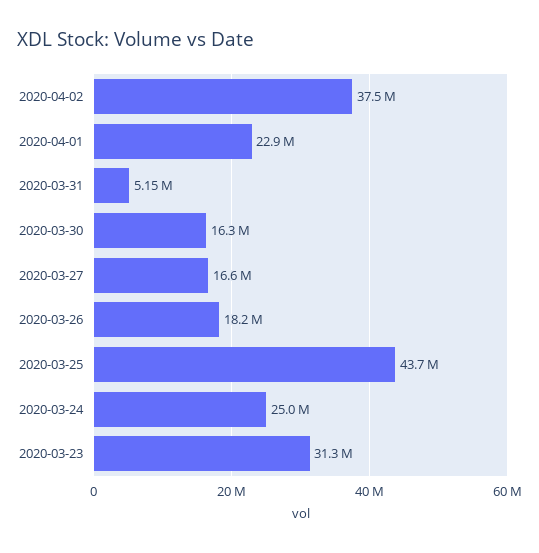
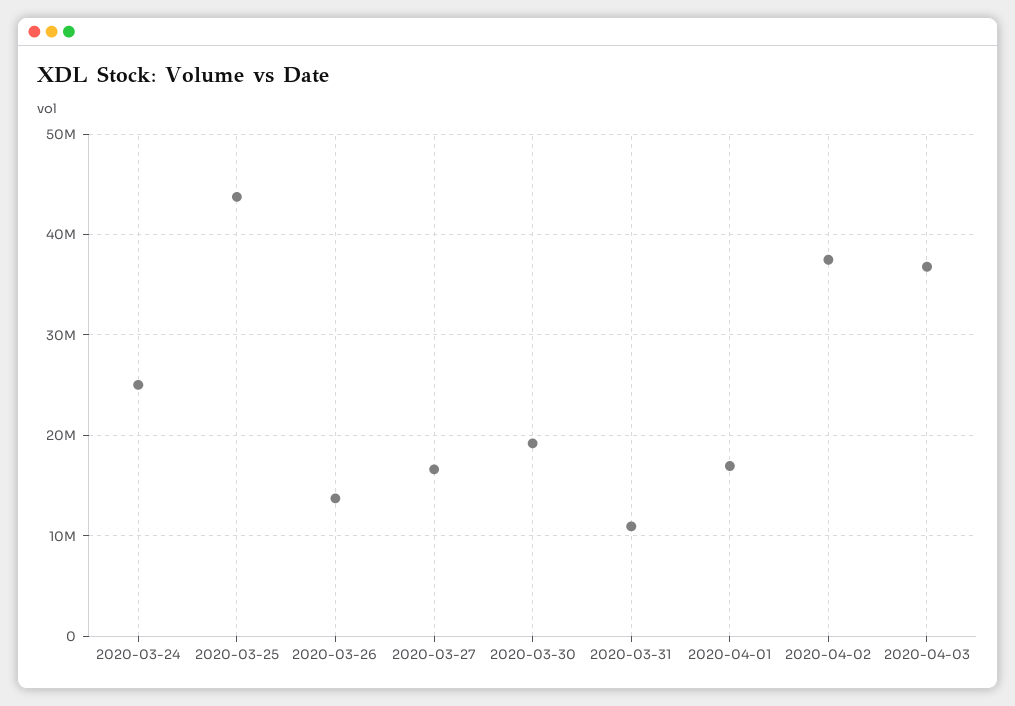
2020-04-01: 22900000 -> 17000000
2020-03-31: 5150000 -> 11000000
2020-03-30: 16300000 -> 19000000
2020-03-26: 18200000 -> 14000000
2020-03-23: 31300000 -> none
2020-04-03: none -> 37000000

